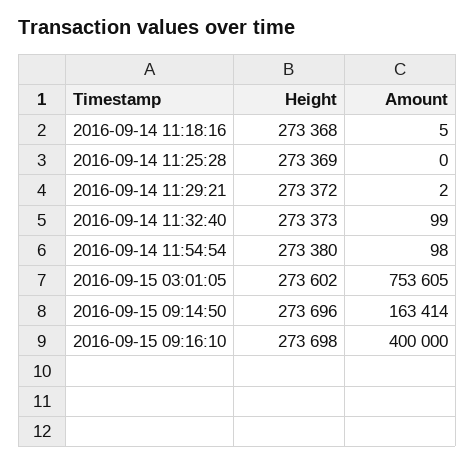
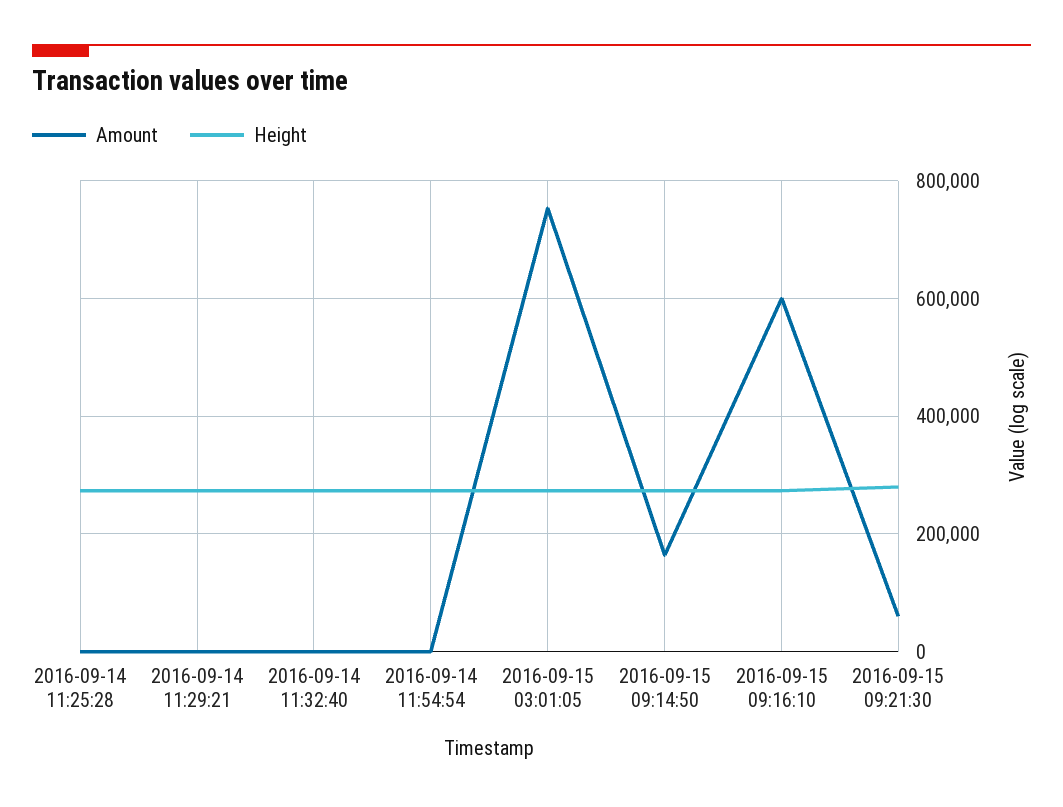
Height, 2016-09-14 11:18:16: 273368 -> none
Amount, 2016-09-14 11:18:16: 5 -> none
Amount, 2016-09-15 09:16:10: 400000 -> 600000
Amount, 2016-09-15 09:21:30: none -> 60000
Height, 2016-09-15 09:21:30: none -> 280000

